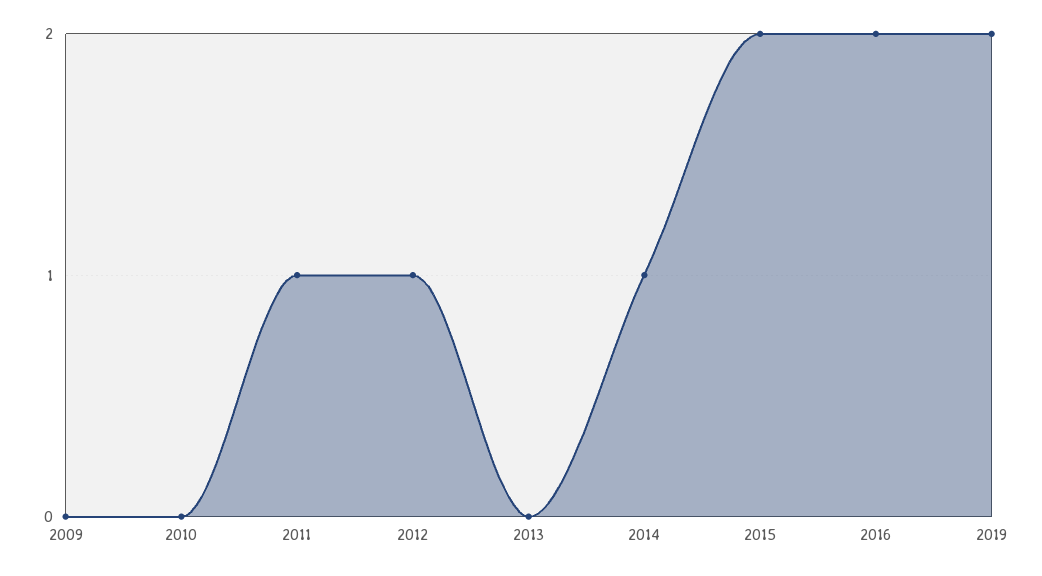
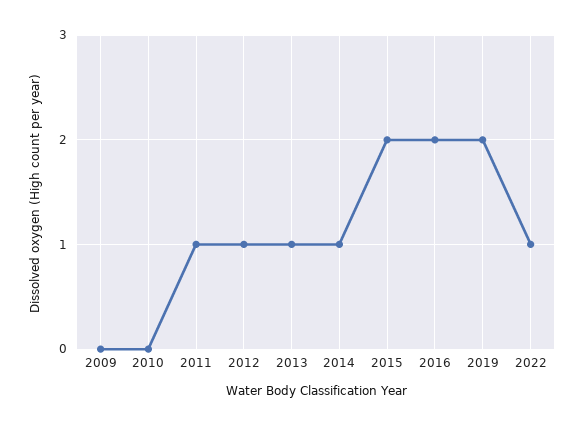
2013: 0 -> 1
2022: none -> 1

